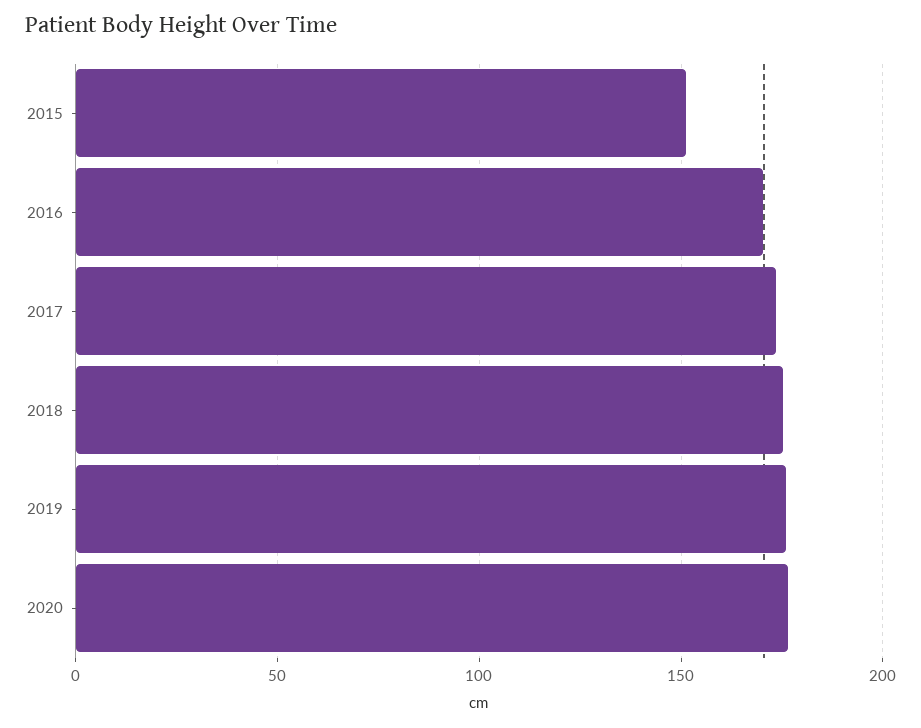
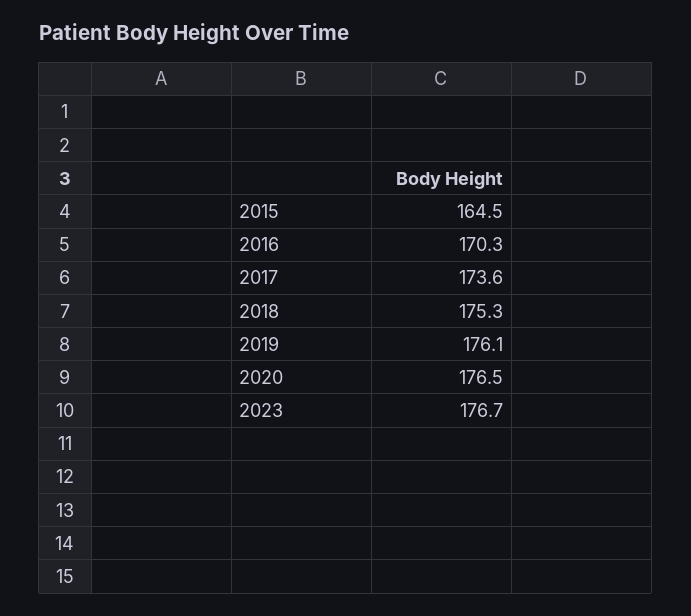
2015: 150 -> 164.5
2023: none -> 176.7

